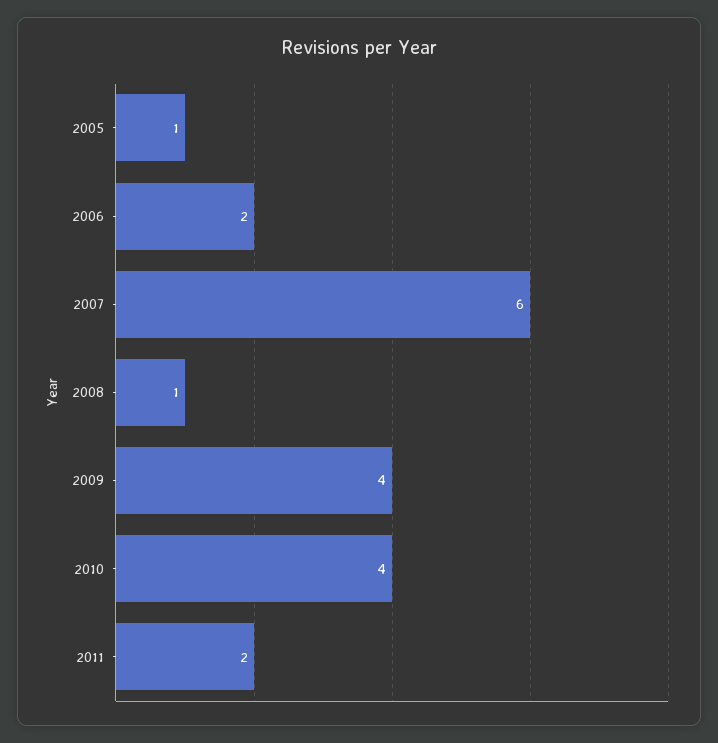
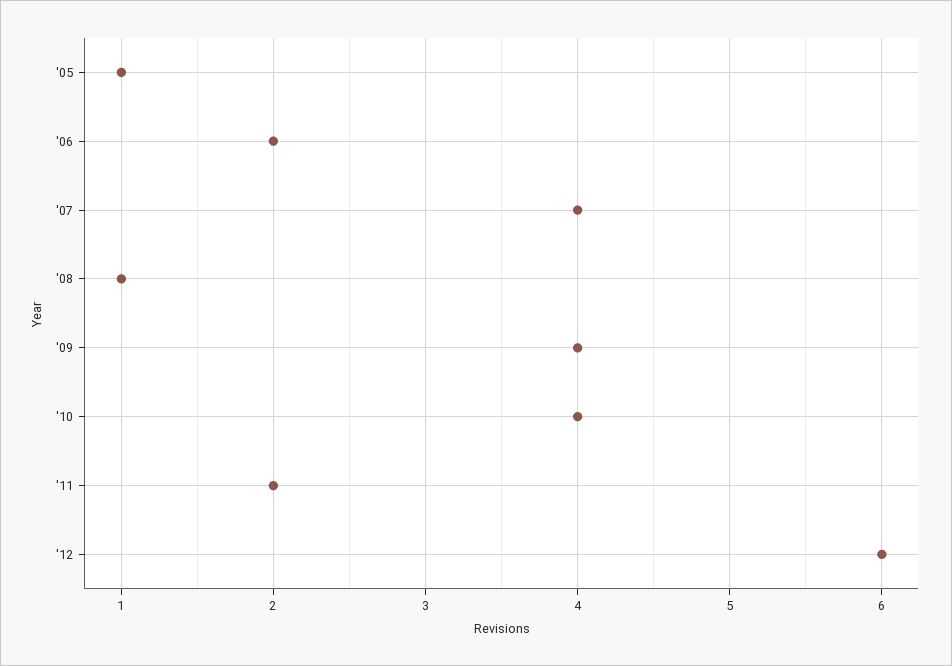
2007: 6 -> 4
'12: none -> 6

